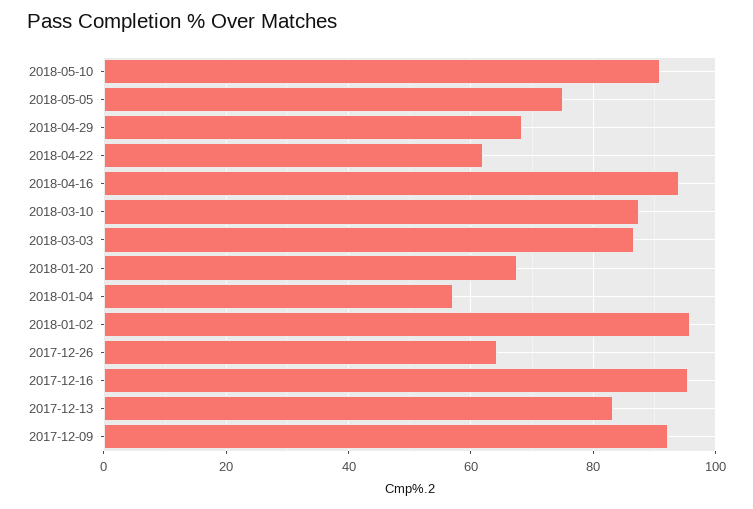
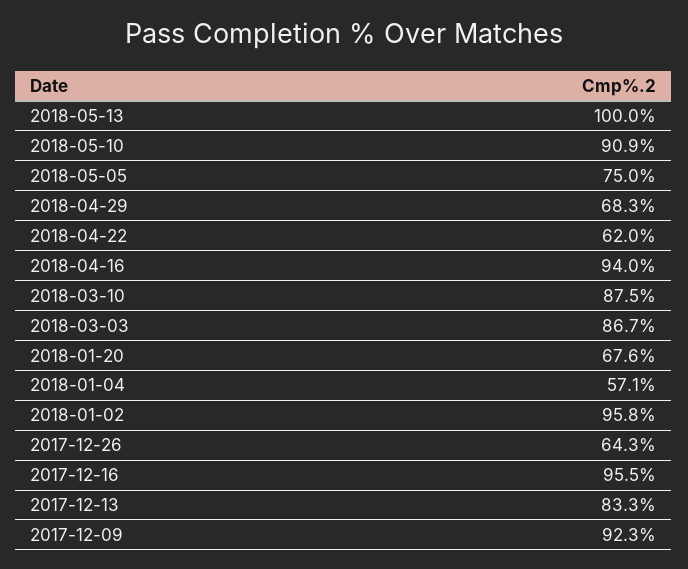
2018-05-13: none -> 100

